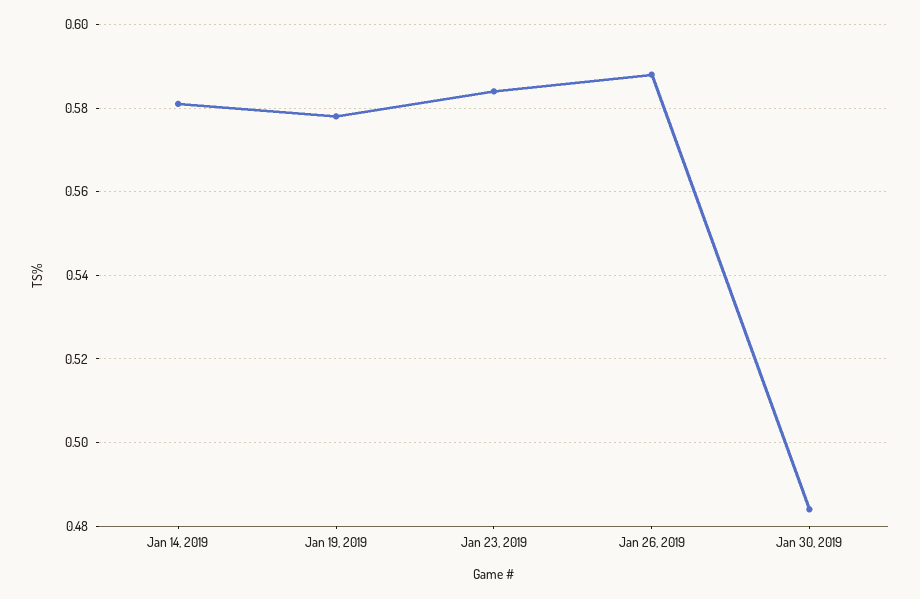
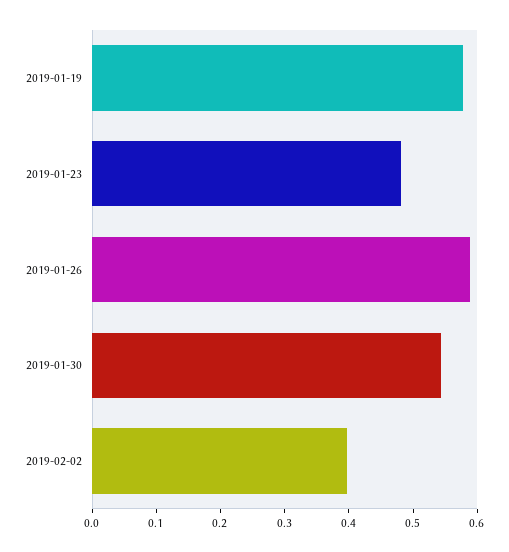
Jan 14, 2019: 0.58 -> none
Jan 23, 2019: 0.585 -> 0.48
Jan 30, 2019: 0.485 -> 0.54
2019-02-02: none -> 0.4

